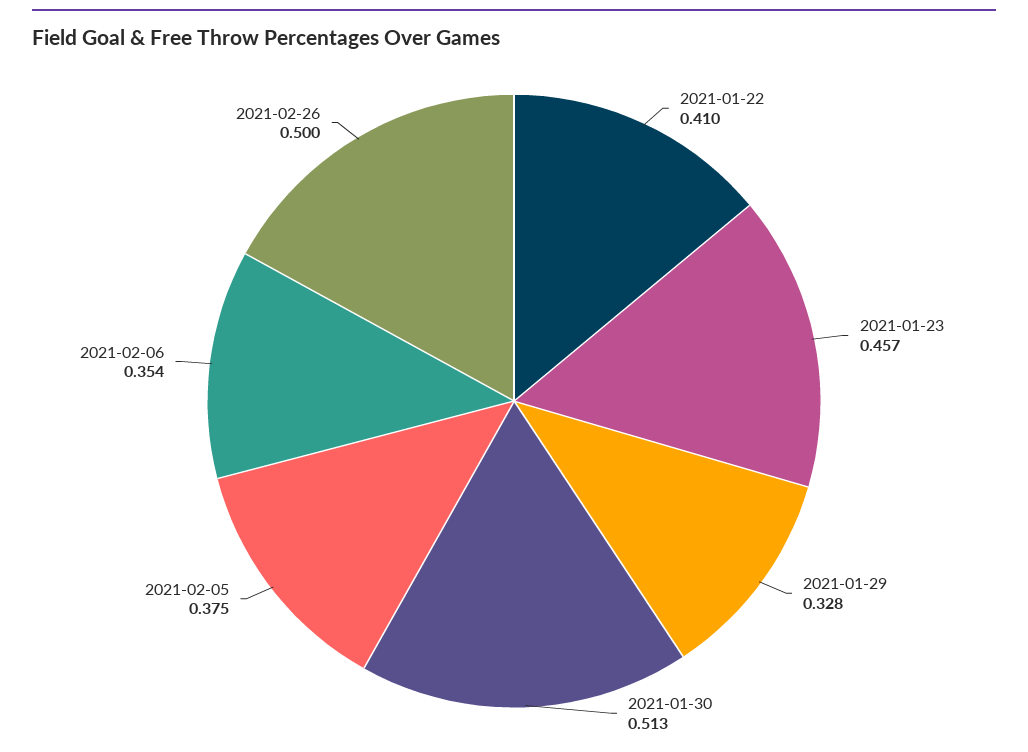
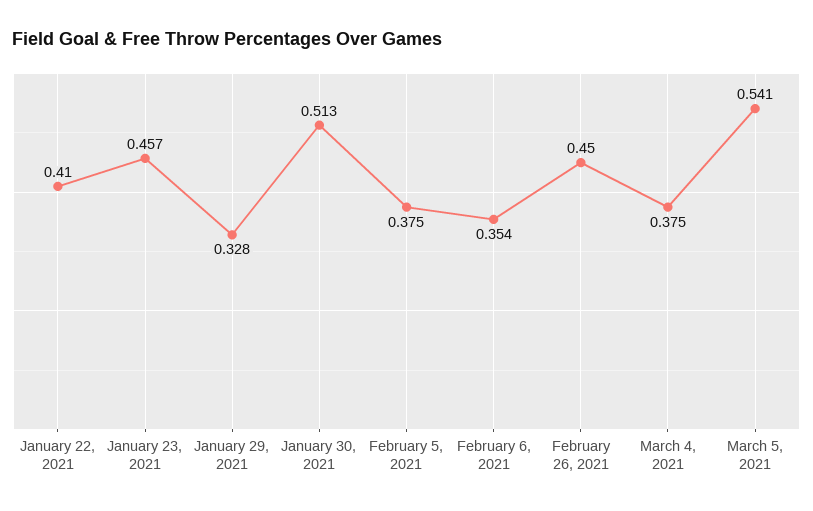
2021-02-26: 0.5 -> 0.45
March 4, 2021: none -> 0.375
March 5, 2021: none -> 0.541

